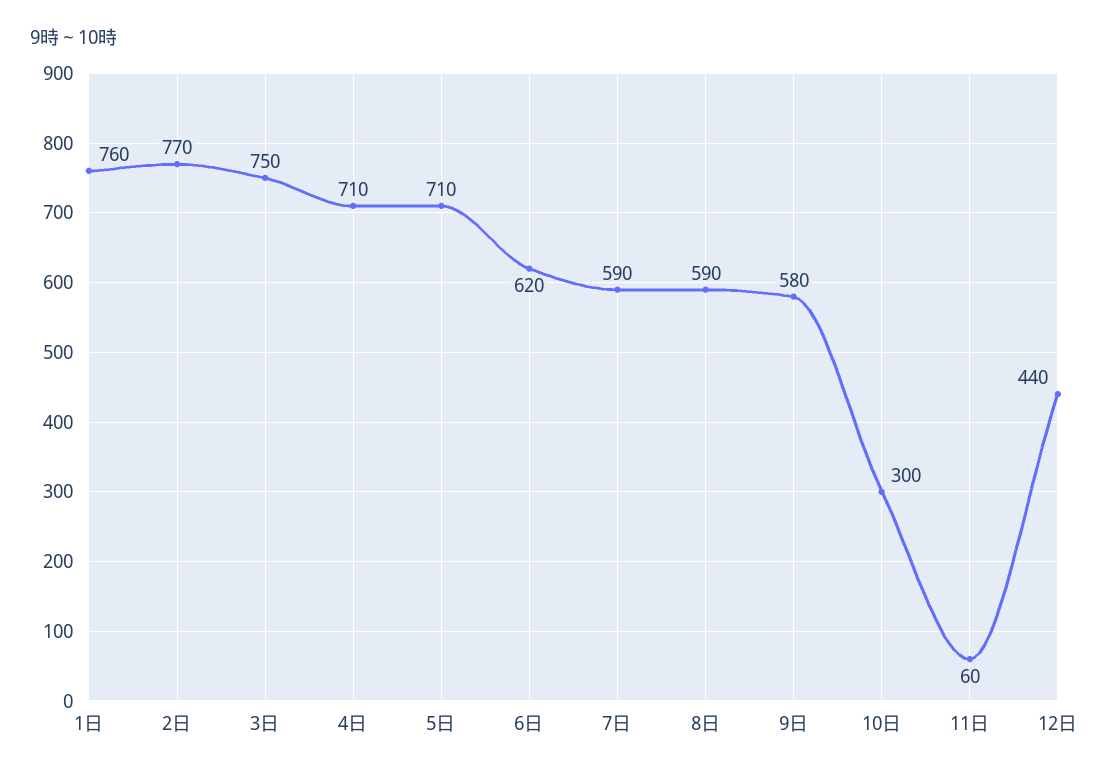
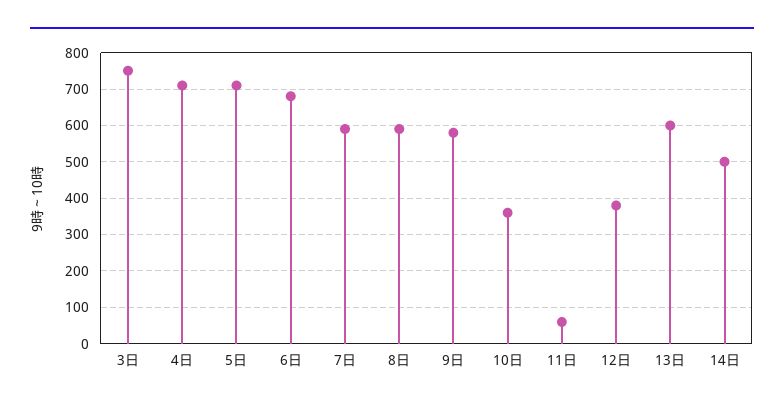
1日: 760 -> none
2日: 770 -> none
6日: 620 -> 680
10日: 300 -> 360
12日: 440 -> 380
13日: none -> 600
14日: none -> 500

